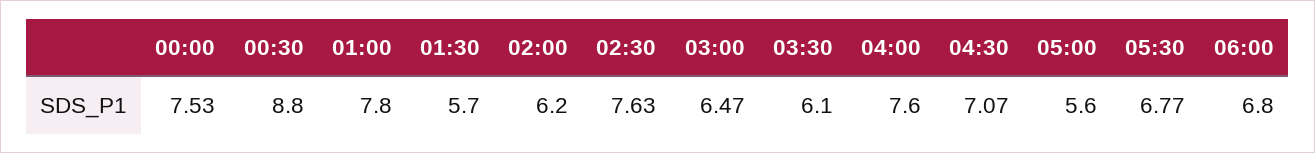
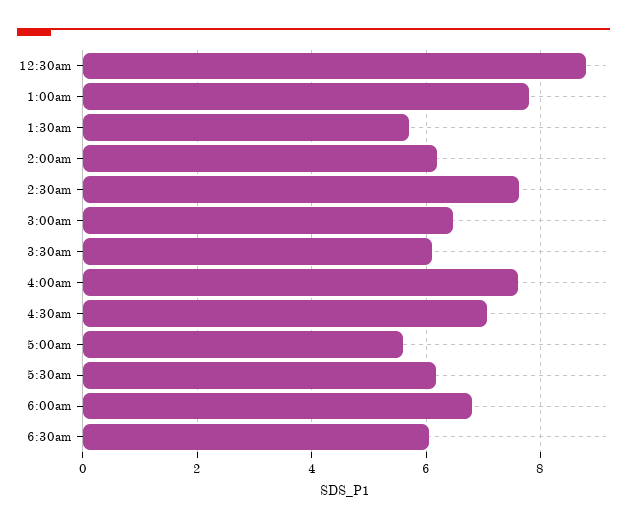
00:00: 7.53 -> none
05:30: 6.77 -> 6.2
6:30am: none -> 6

